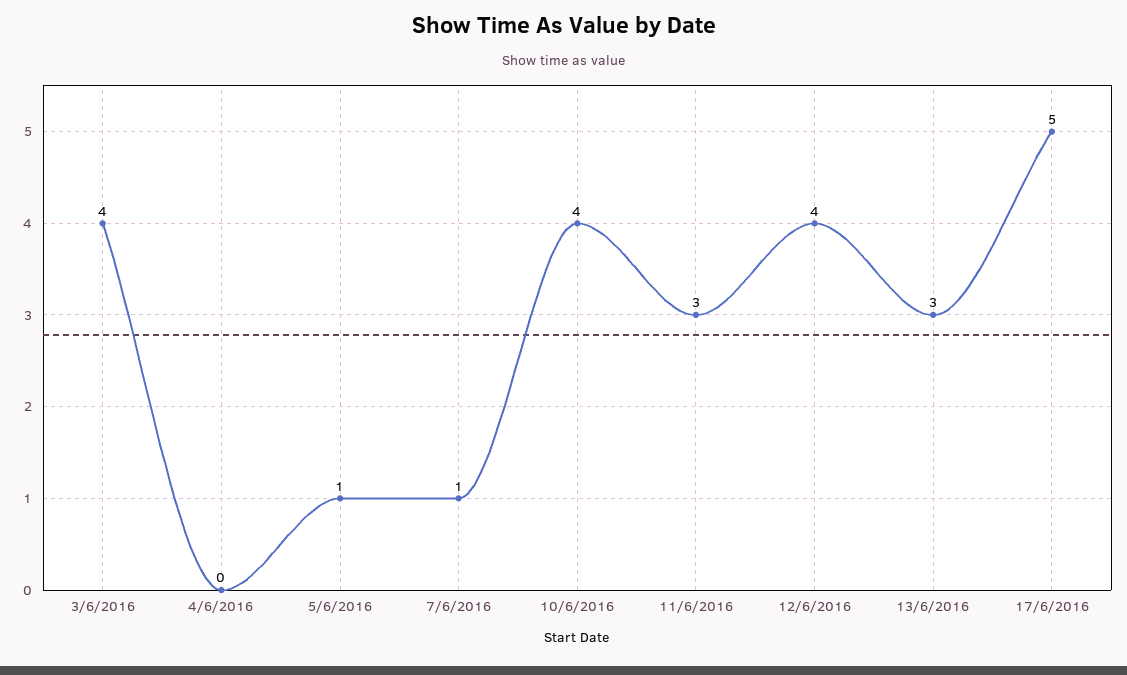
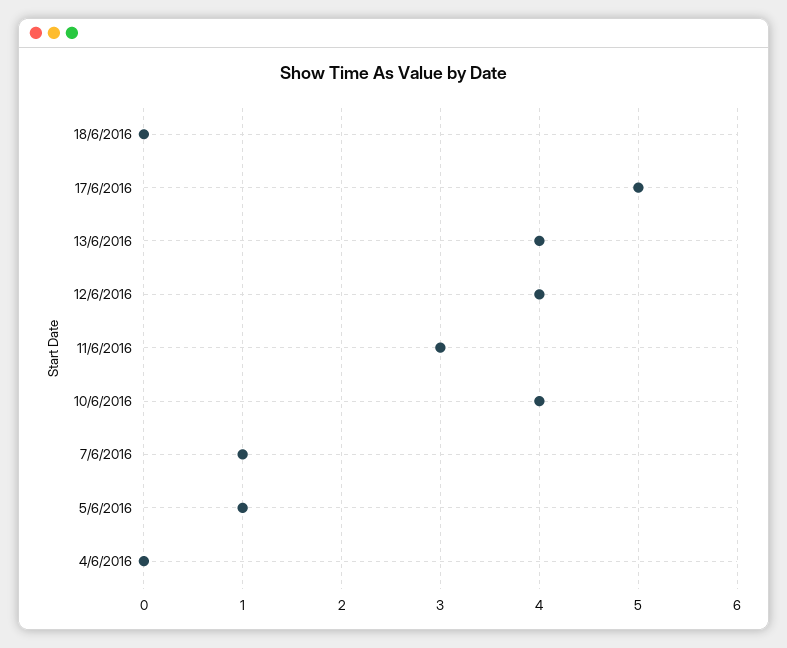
3/6/2016: 4 -> none
13/6/2016: 3 -> 4
18/6/2016: none -> 0

